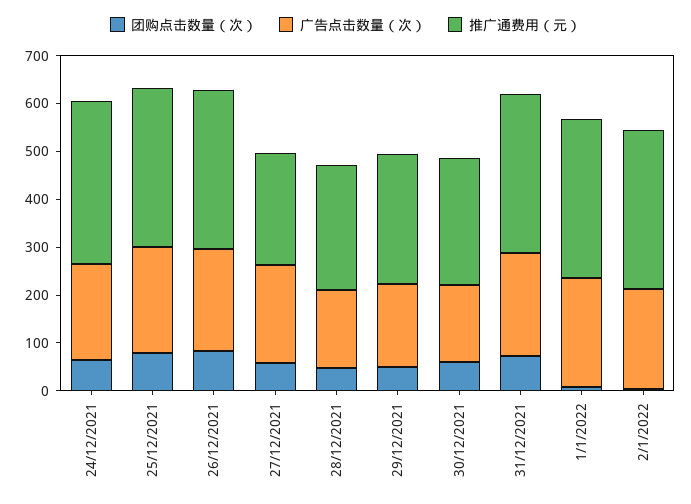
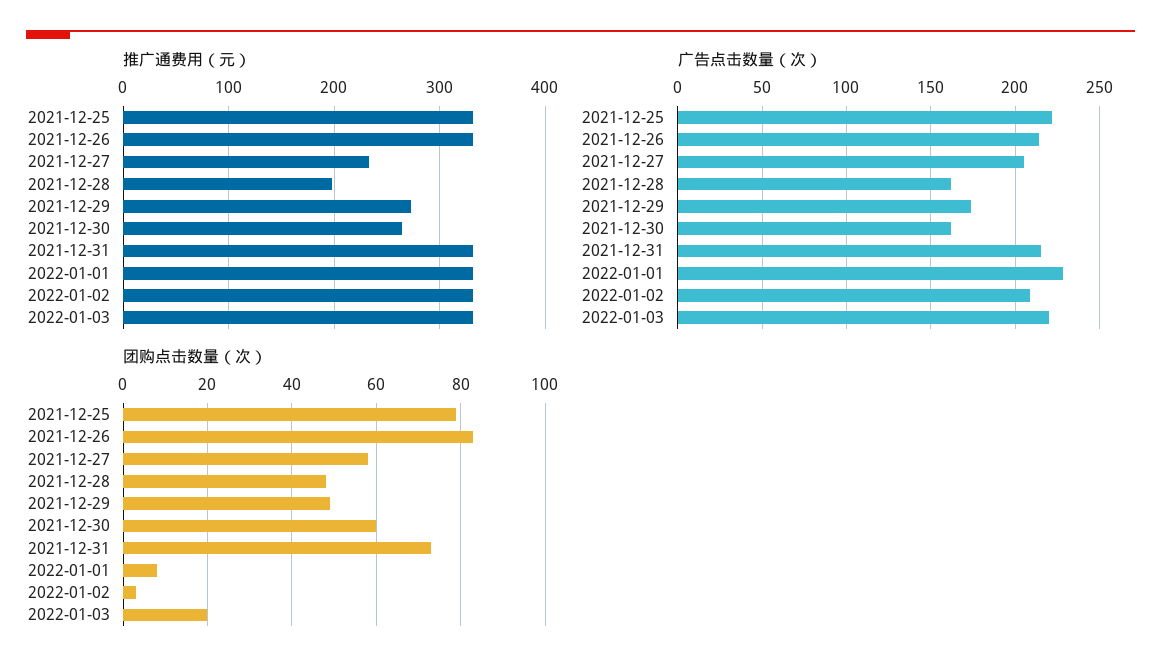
团购点击数量（次）, 24/12/2021: 60 -> none
广告点击数量（次）, 24/12/2021: 200 -> none
推广通费用（元）, 24/12/2021: 340 -> none
推广通费用（元）, 28/12/2021: 260 -> 200
推广通费用（元）, 2022-01-03: none -> 330
广告点击数量（次）, 2022-01-03: none -> 220
团购点击数量（次）, 2022-01-03: none -> 20

